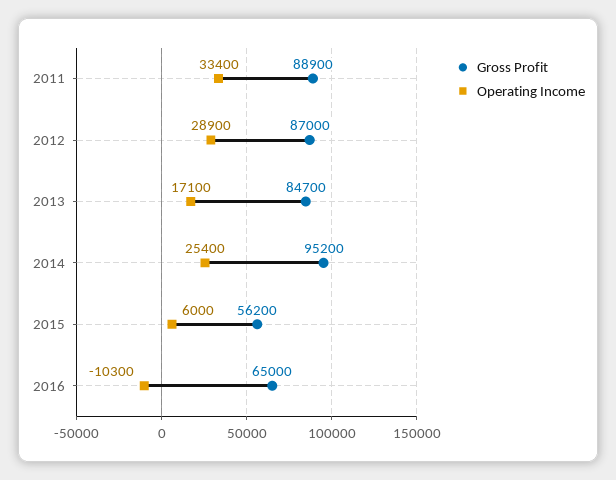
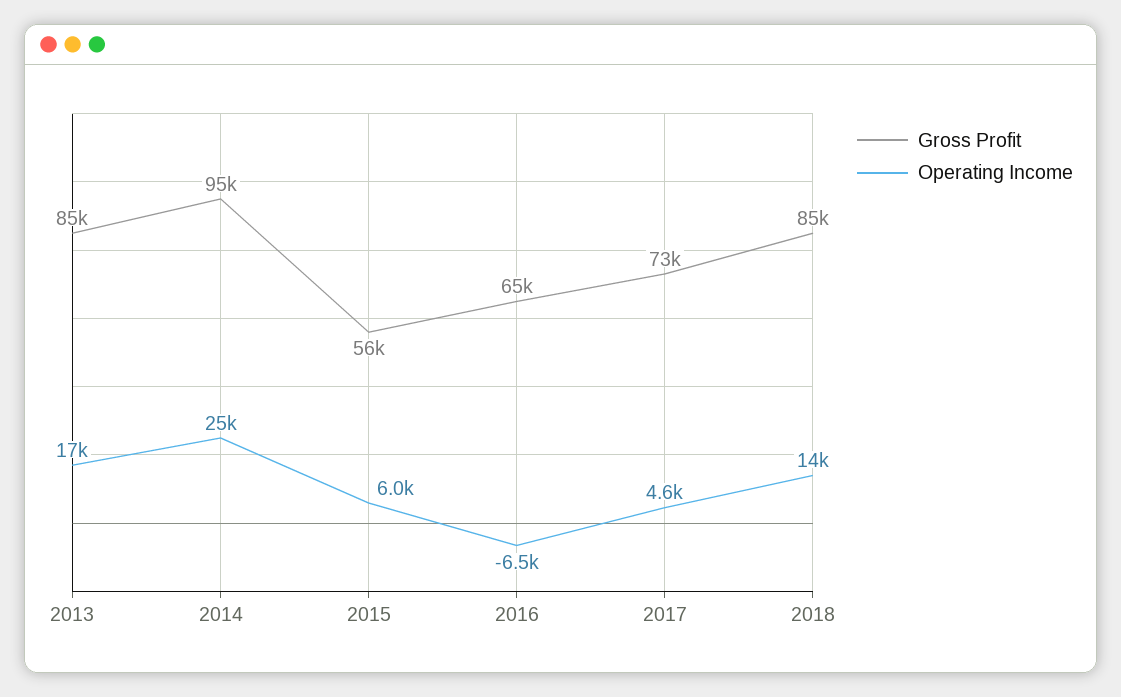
Gross Profit, 2011: 88900 -> none
Operating Income, 2011: 33400 -> none
Gross Profit, 2012: 87000 -> none
Operating Income, 2012: 28900 -> none
Operating Income, 2016: -10300 -> -6500
Gross Profit, 2017: none -> 73000
Operating Income, 2017: none -> 4600
Gross Profit, 2018: none -> 85000
Operating Income, 2018: none -> 14000

